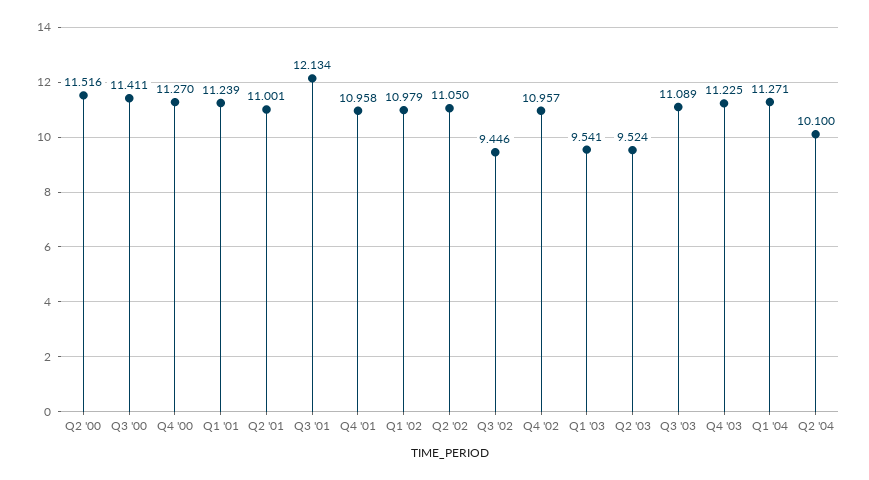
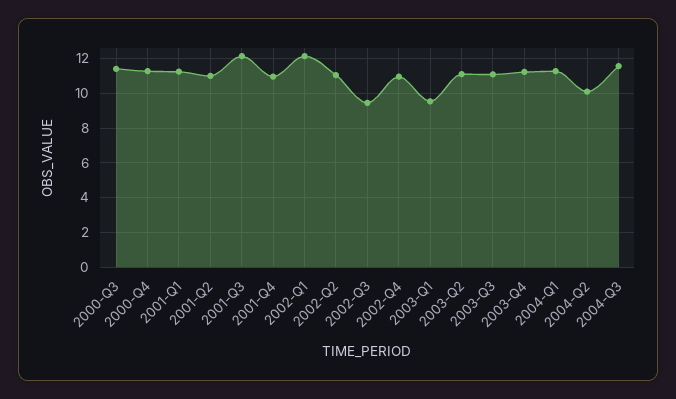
Q2 '00: 11.516 -> none
Q1 '02: 10.979 -> 12
Q2 '03: 9.524 -> 11
2004-Q3: none -> 11.5

